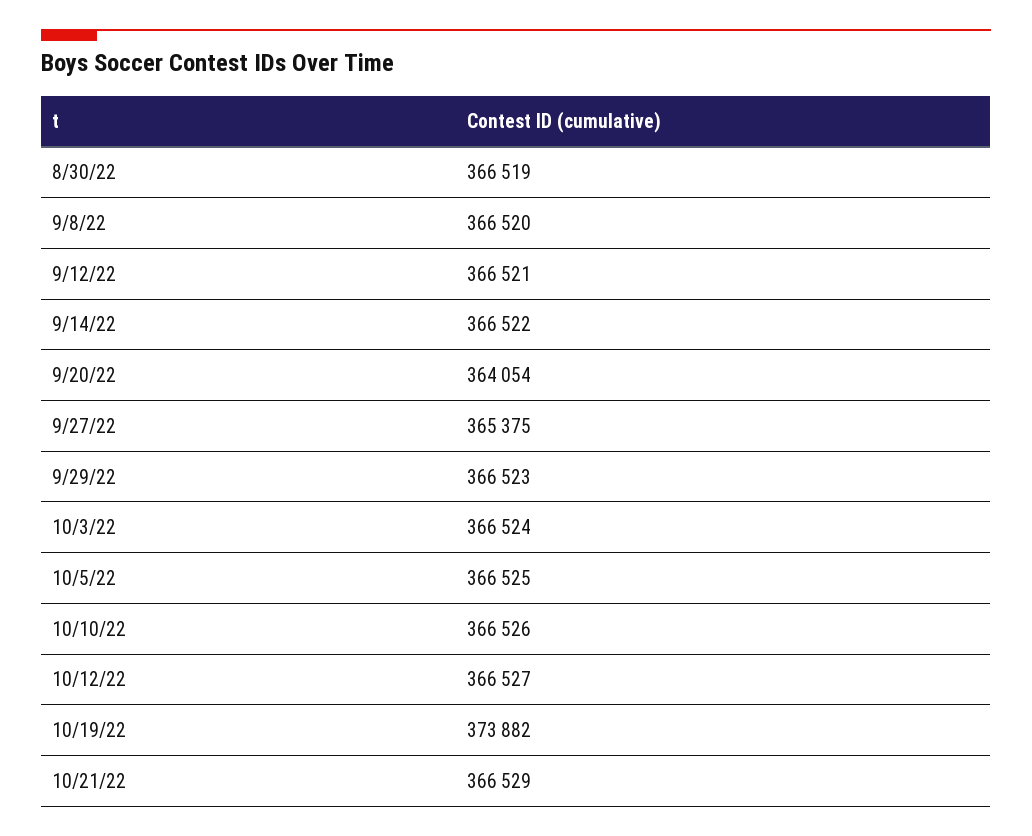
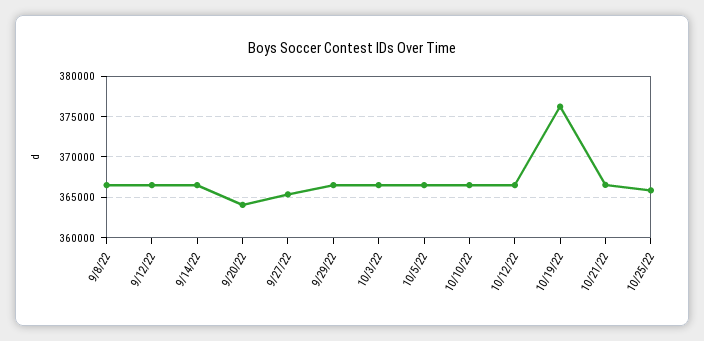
8/30/22: 366519 -> none
10/19/22: 373882 -> 376000
10/25/22: none -> 366000

